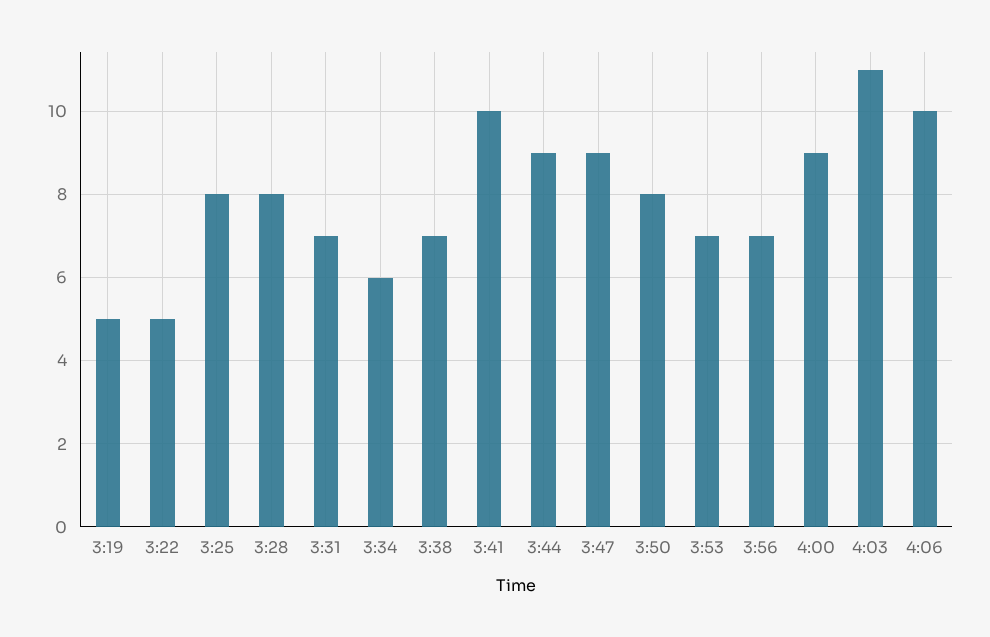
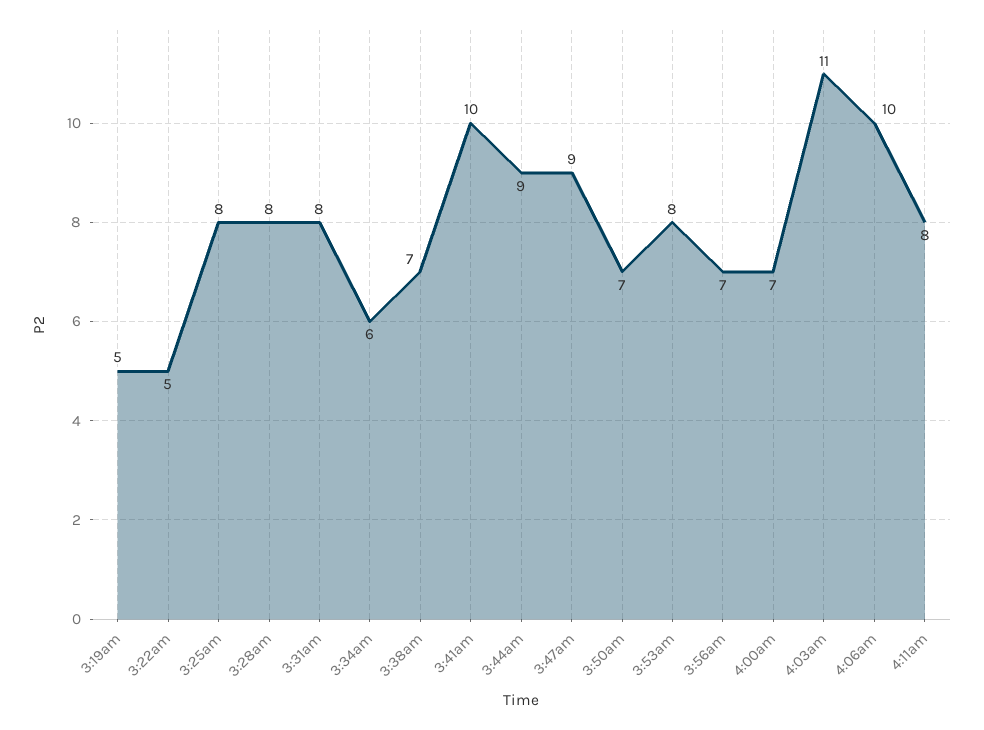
3:31: 7 -> 8
3:50: 8 -> 7
3:53: 7 -> 8
4:00: 9 -> 7
4:11am: none -> 8

